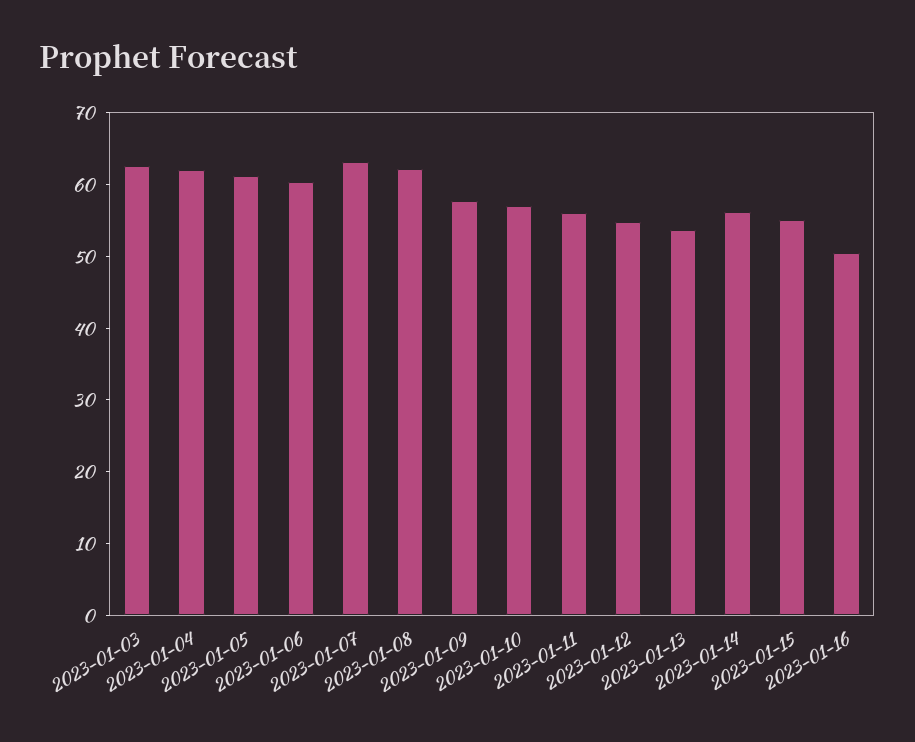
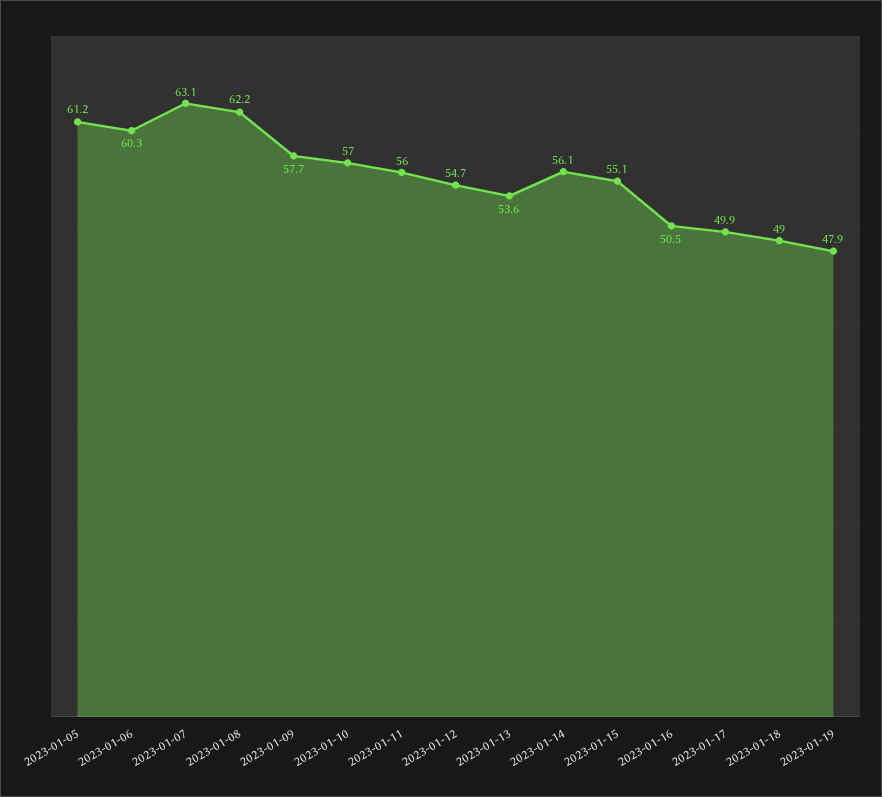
2023-01-03: 62 -> none
2023-01-04: 62 -> none
2023-01-17: none -> 49.9
2023-01-18: none -> 49
2023-01-19: none -> 47.9

